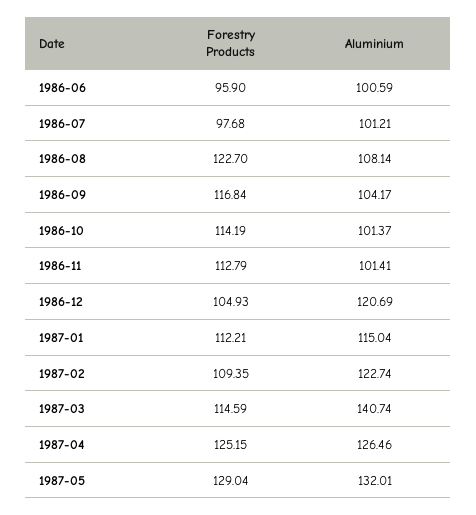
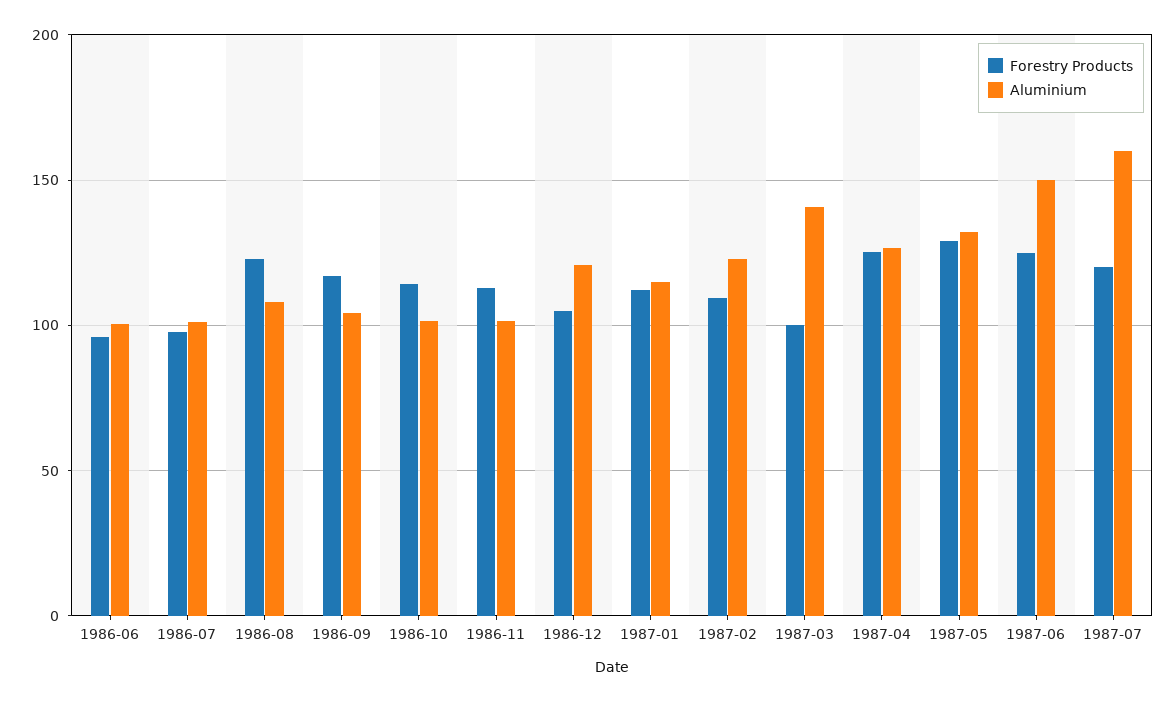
Forestry Products, 1987-03: 114.59 -> 100
Forestry Products, 1987-06: none -> 125
Aluminium, 1987-06: none -> 150
Forestry Products, 1987-07: none -> 120
Aluminium, 1987-07: none -> 160

